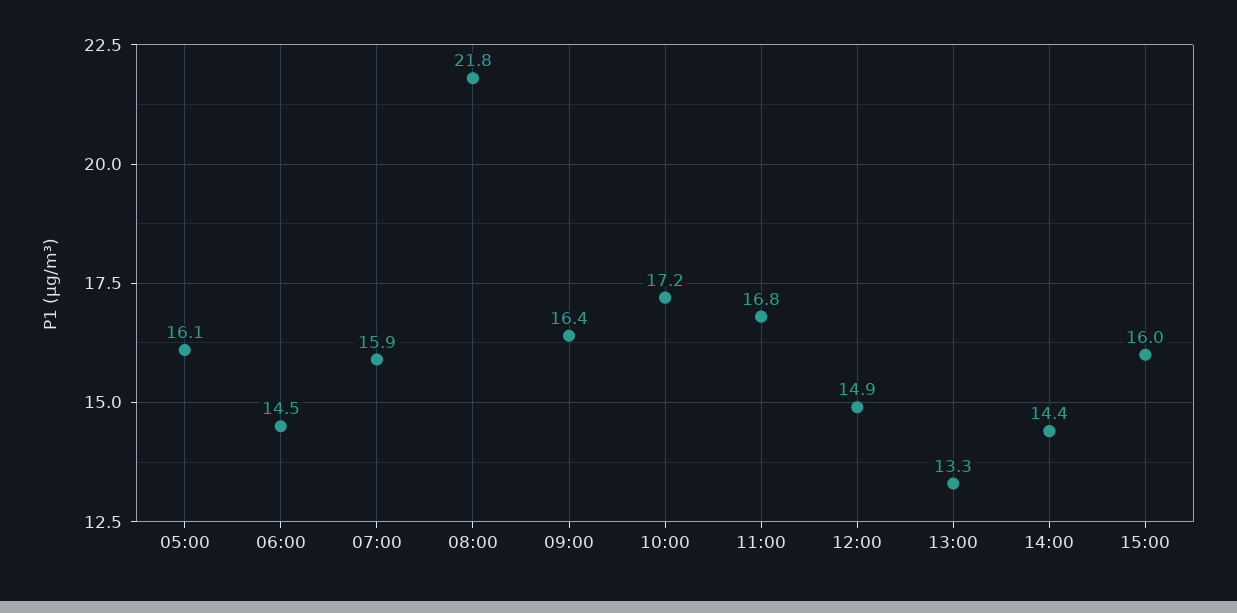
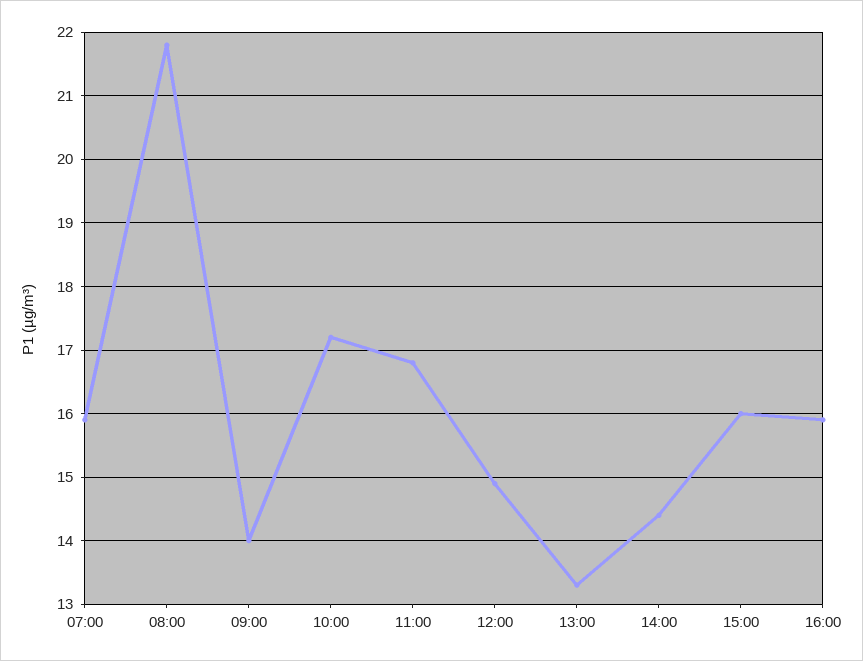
05:00: 16.1 -> none
06:00: 14.5 -> none
09:00: 16.4 -> 14
16:00: none -> 15.9

